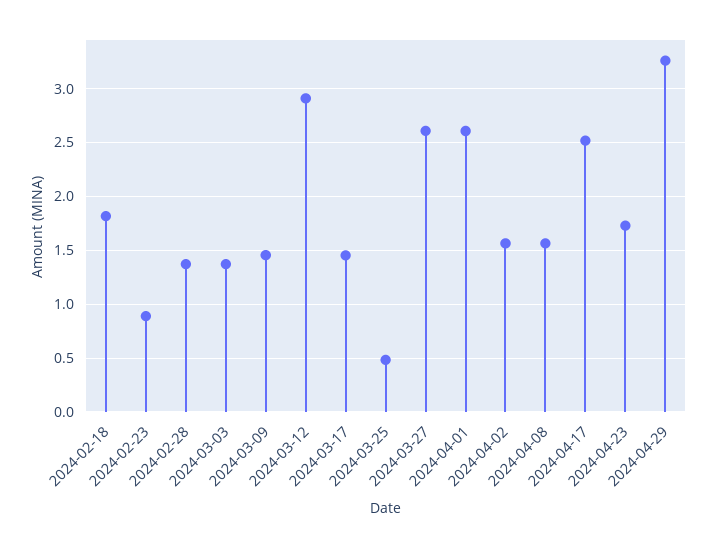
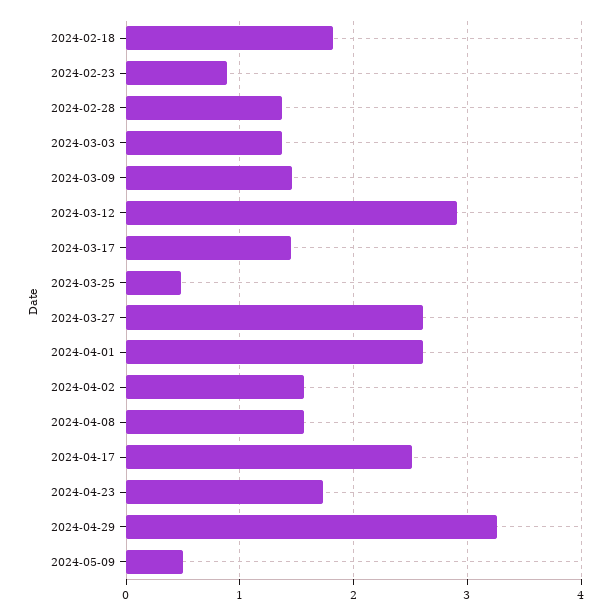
2024-05-09: none -> 0.5

